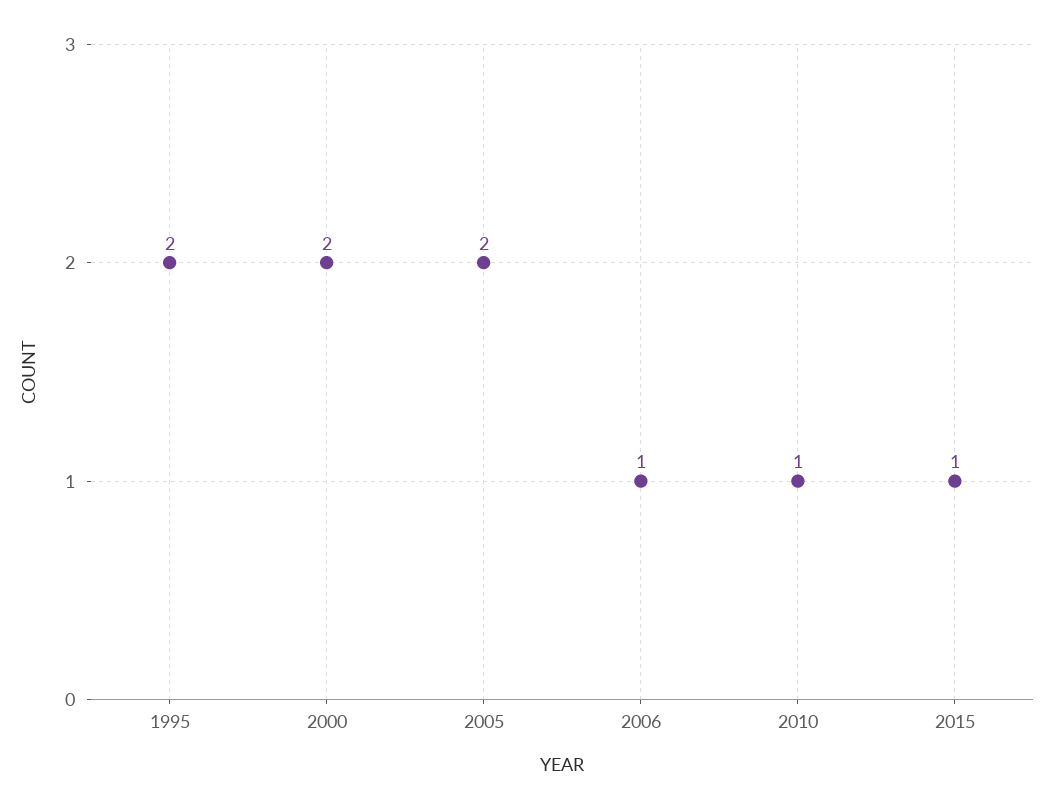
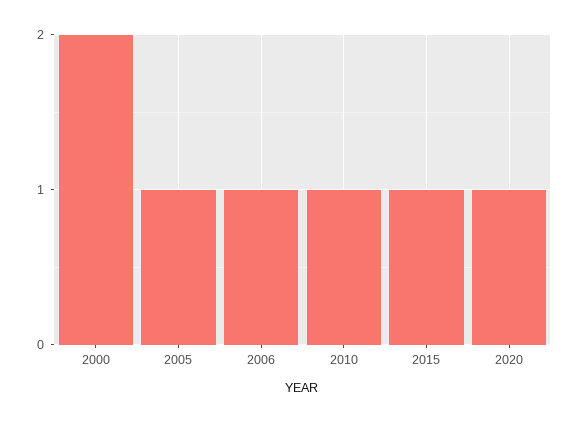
1995: 2 -> none
2005: 2 -> 1
2020: none -> 1

